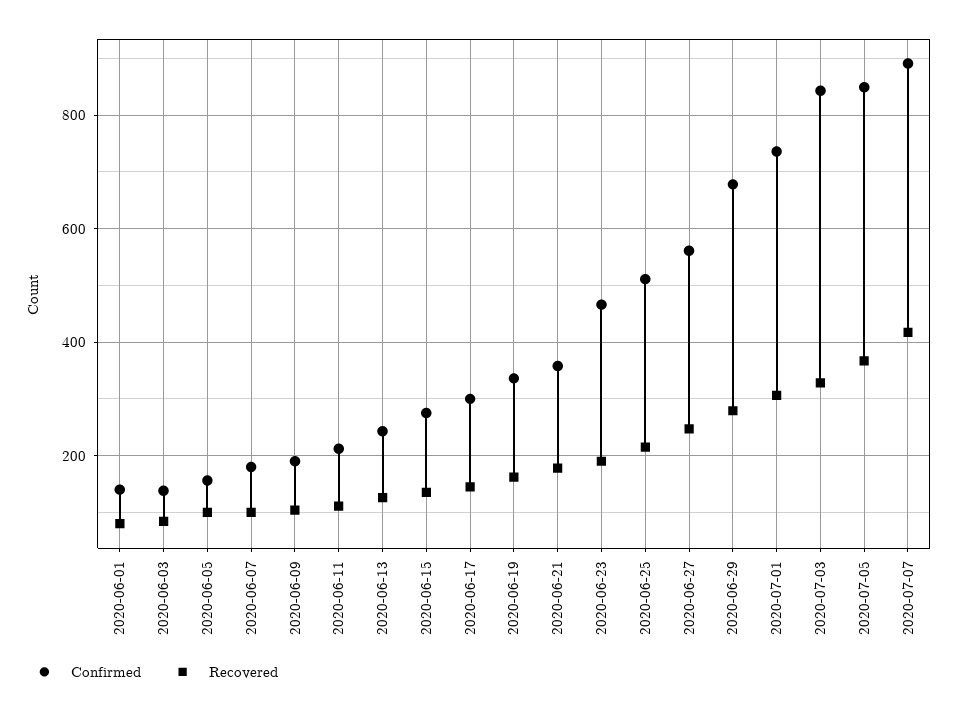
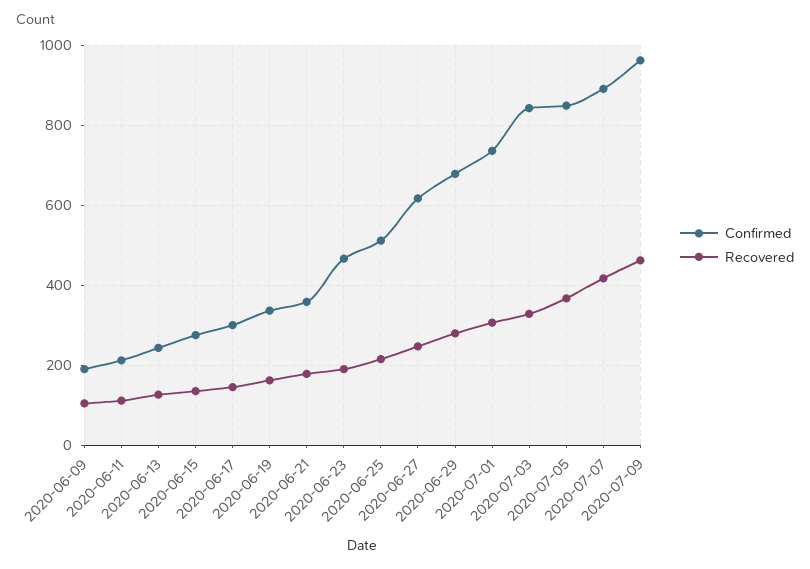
Confirmed, 2020-06-01: 140 -> none
Recovered, 2020-06-01: 80 -> none
Confirmed, 2020-06-03: 140 -> none
Recovered, 2020-06-03: 80 -> none
Confirmed, 2020-06-05: 160 -> none
Recovered, 2020-06-05: 100 -> none
Confirmed, 2020-06-07: 180 -> none
Recovered, 2020-06-07: 100 -> none
Confirmed, 2020-06-27: 560 -> 620
Confirmed, 2020-07-09: none -> 960
Recovered, 2020-07-09: none -> 460

